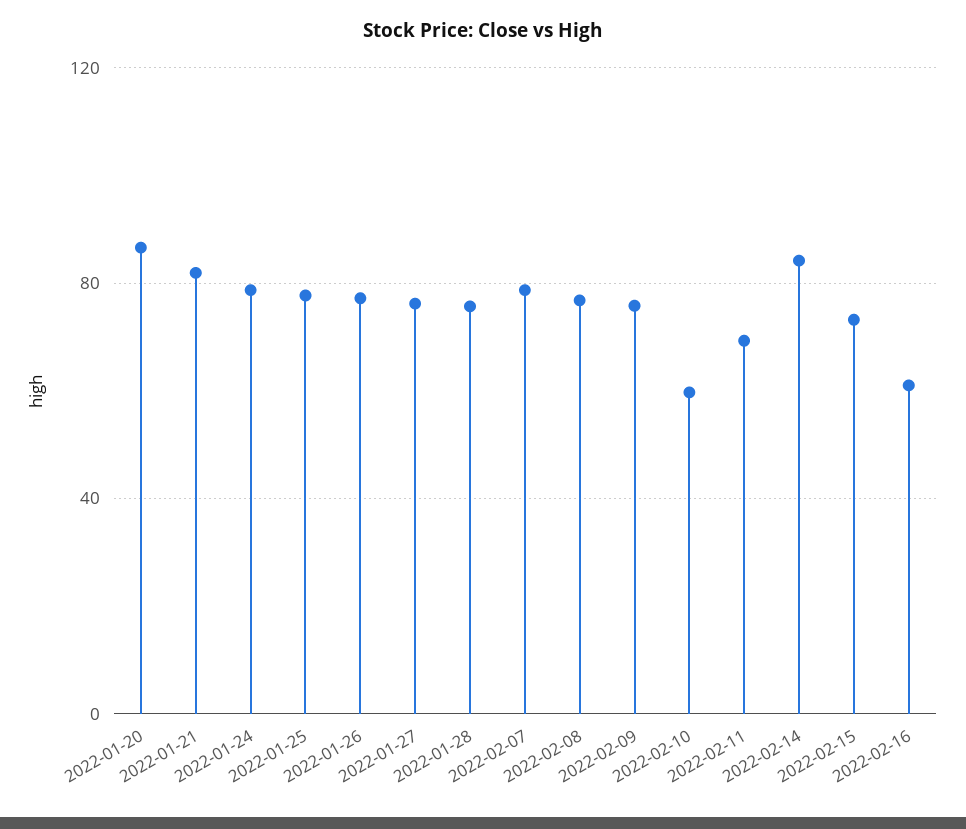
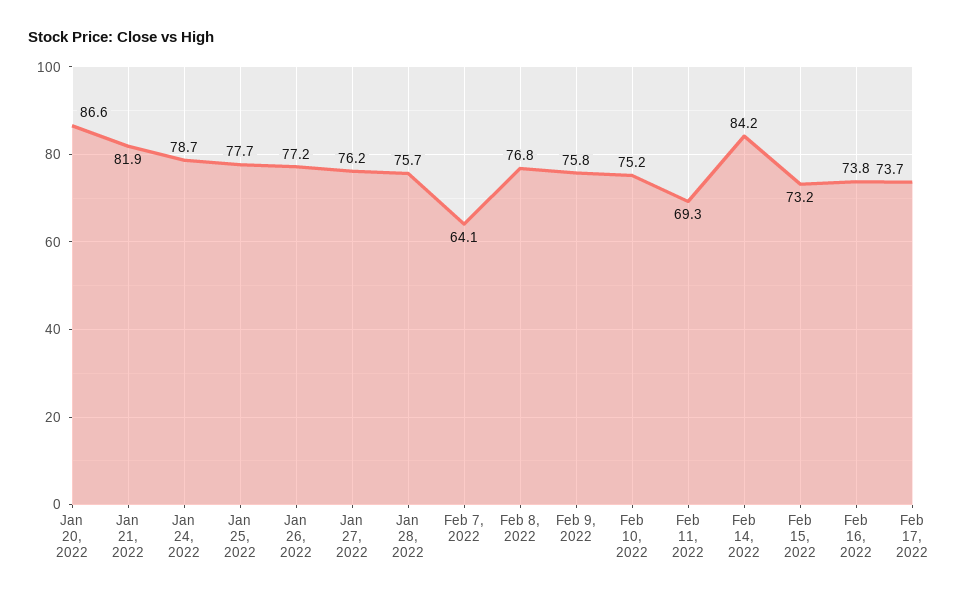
2022-02-07: 80 -> 64.1
2022-02-10: 60 -> 75.2
2022-02-16: 60 -> 73.8
Feb 17, 2022: none -> 73.7

